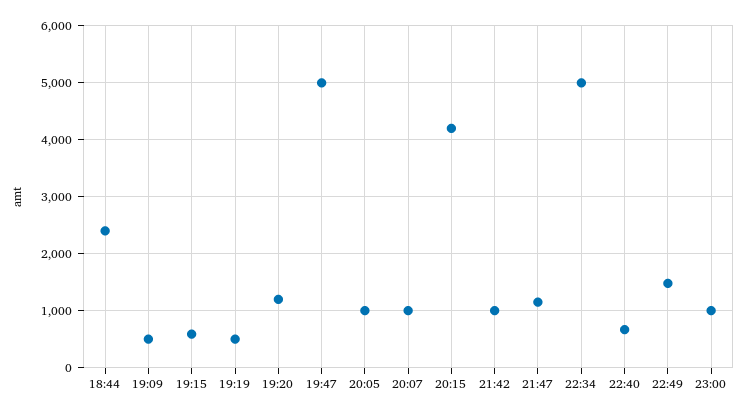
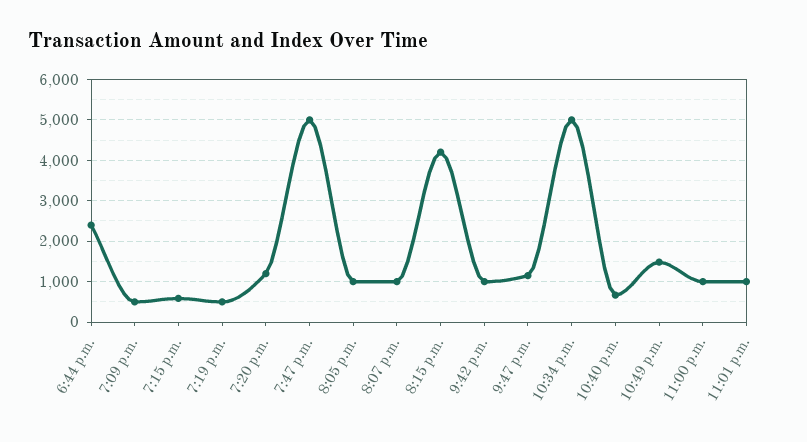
11:01 p.m.: none -> 1000

